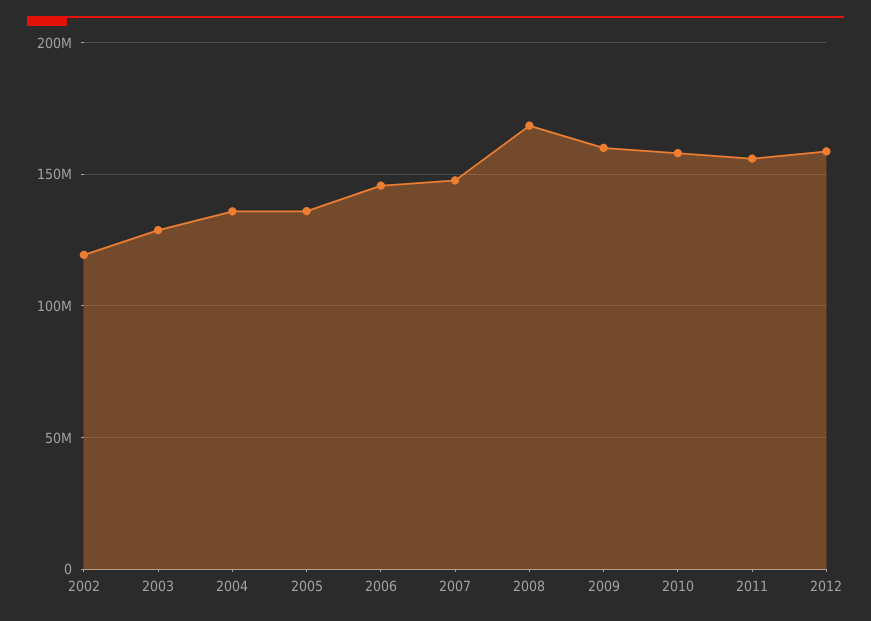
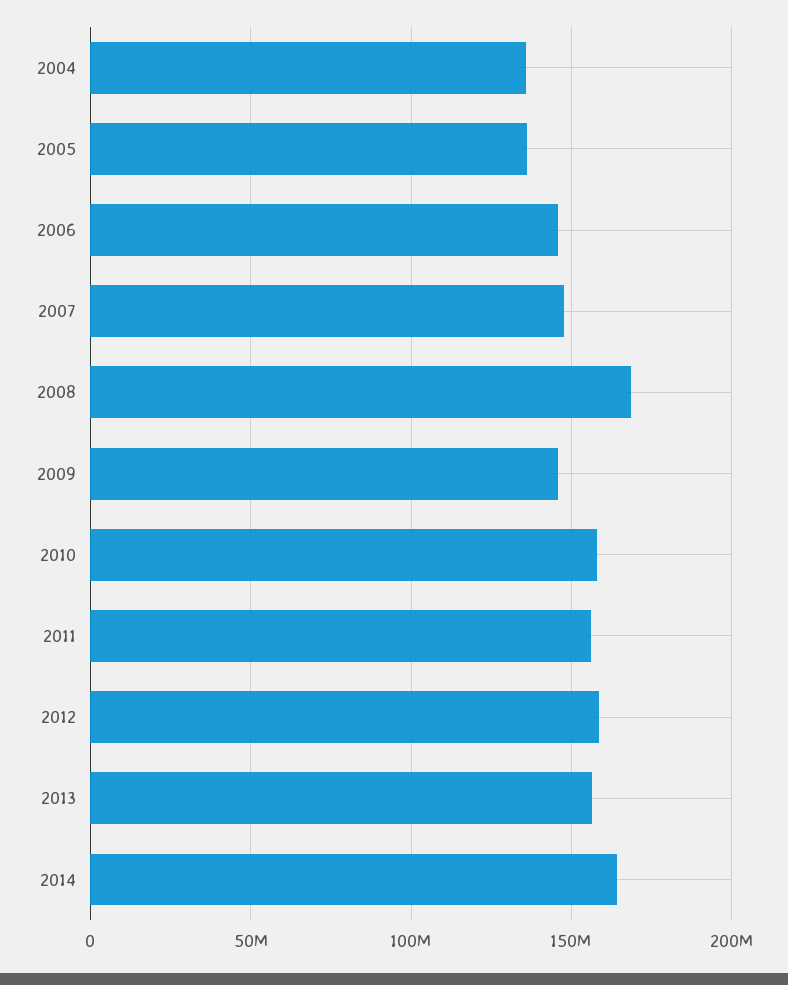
2002: 120000000 -> none
2003: 130000000 -> none
2009: 160000000 -> 145000000
2013: none -> 155000000
2014: none -> 165000000

